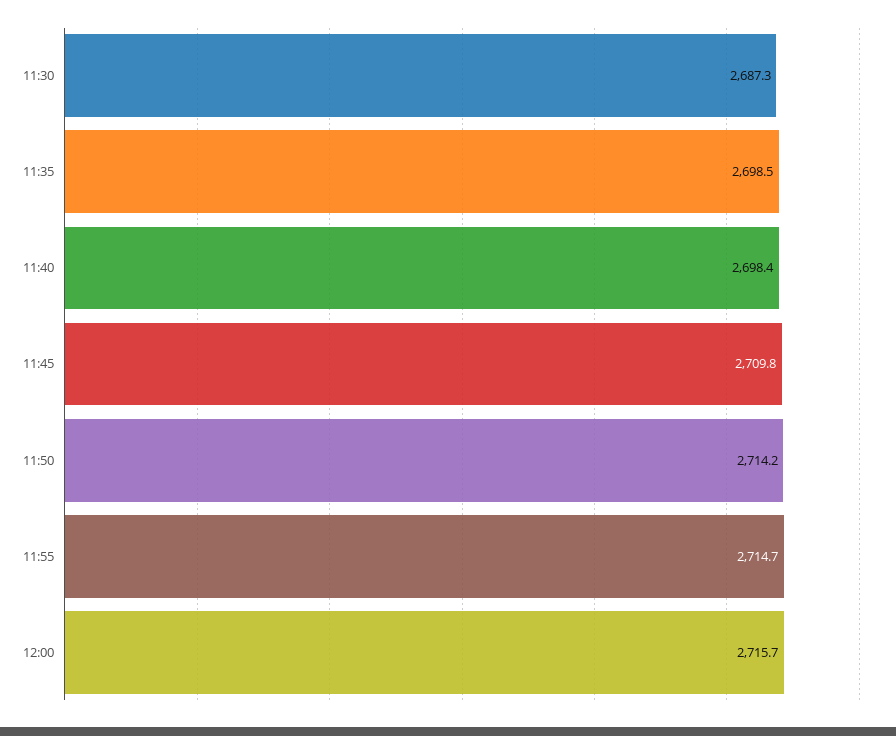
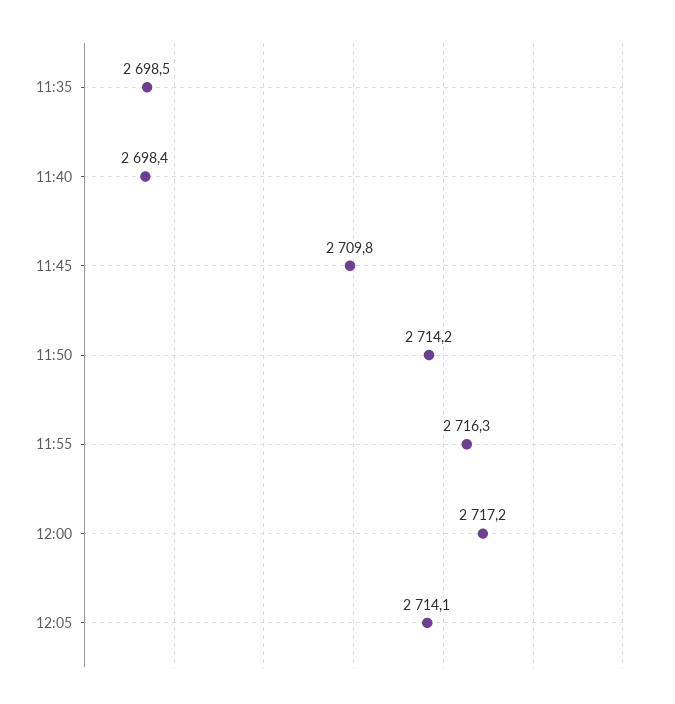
11:30: 2687.3 -> none
11:55: 2714.7 -> 2716.3
12:00: 2715.7 -> 2717.2
12:05: none -> 2714.1

